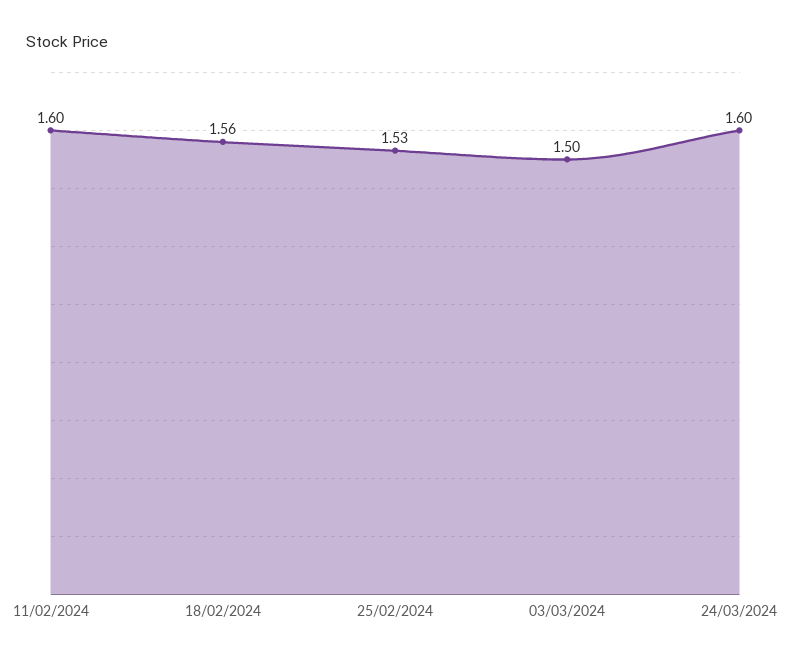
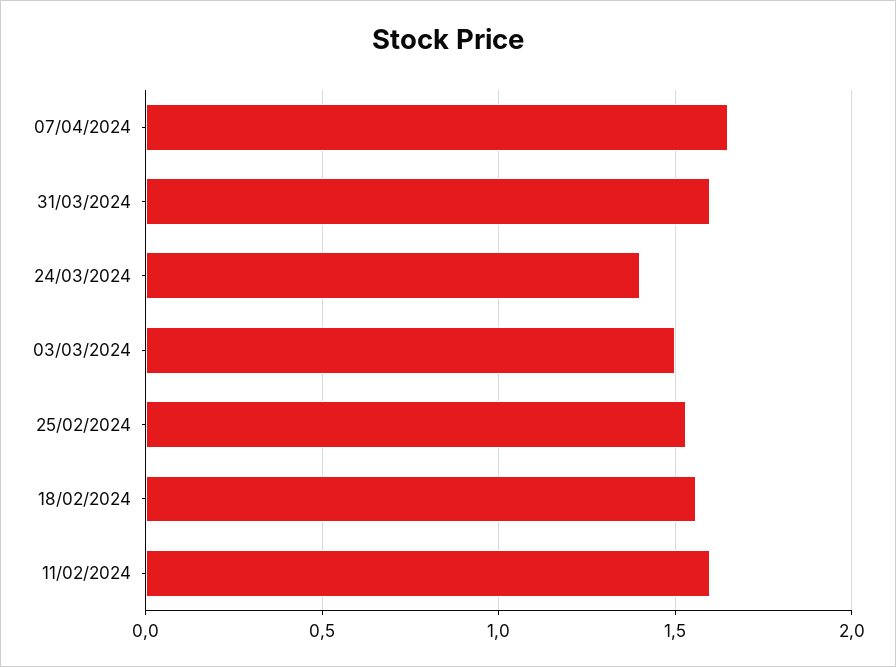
24/03/2024: 1.6 -> 1.4
07/04/2024: none -> 1.65
31/03/2024: none -> 1.6

